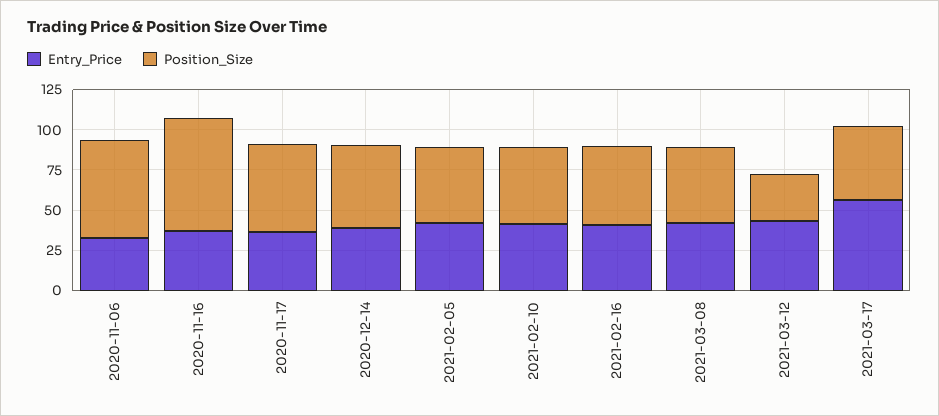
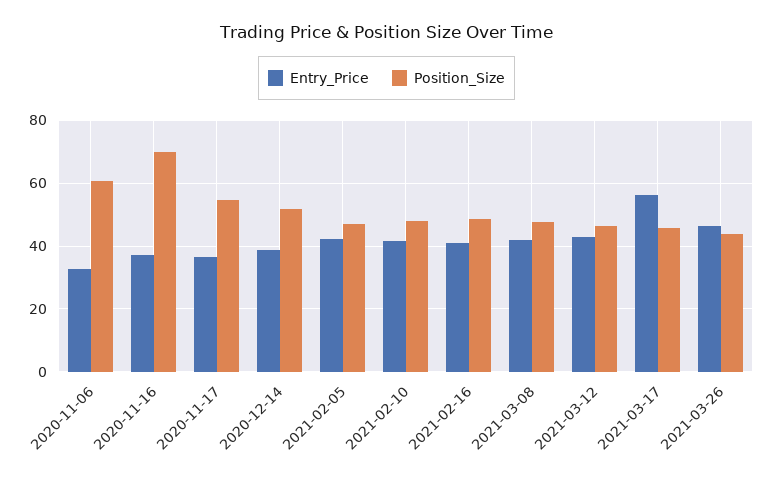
Position_Size, 2021-03-12: 30 -> 46
Entry_Price, 2021-03-26: none -> 46
Position_Size, 2021-03-26: none -> 44

